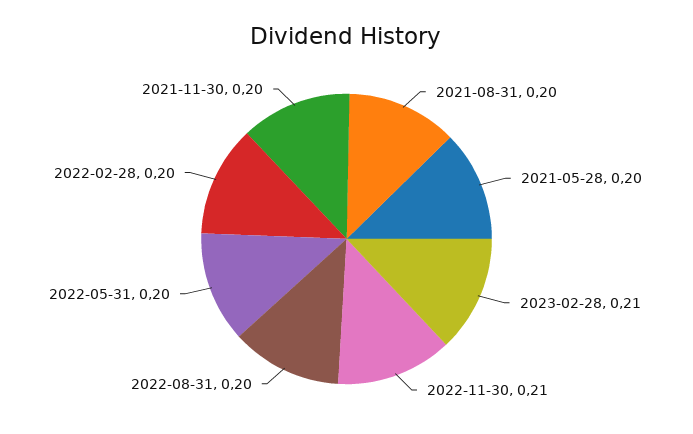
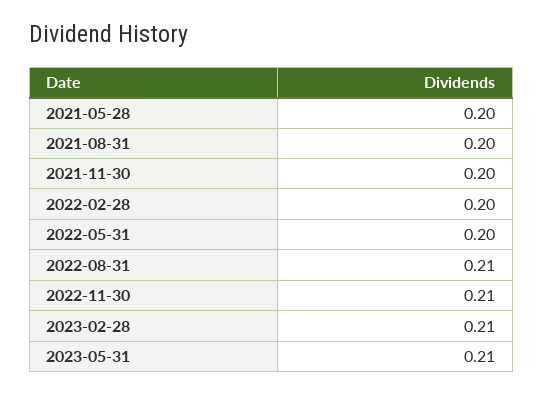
2022-08-31: 0.2 -> 0.21
2023-05-31: none -> 0.21

